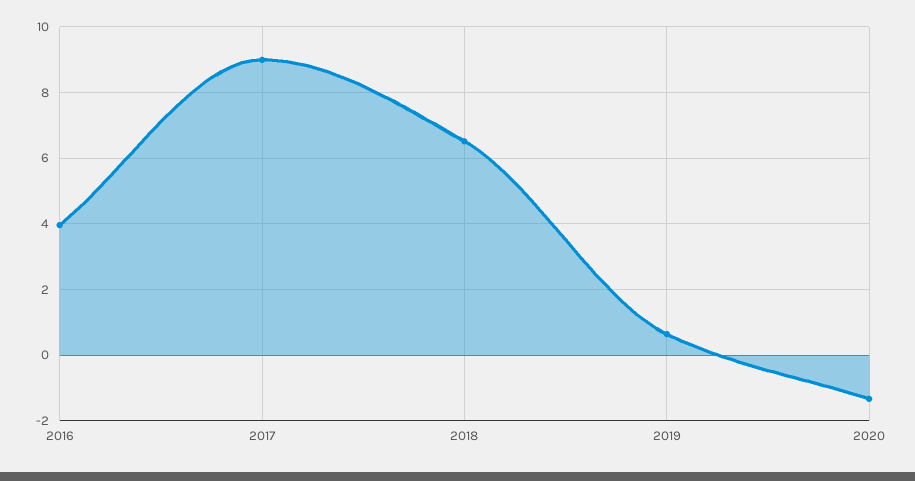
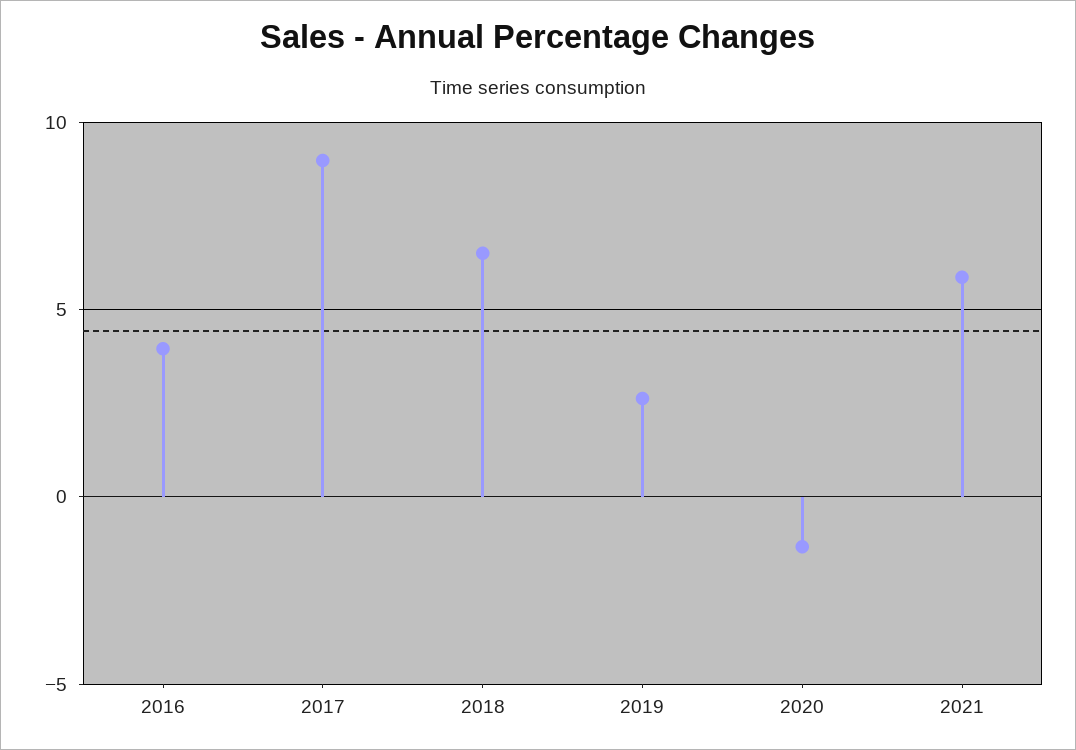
2019: 0.6 -> 2.5
2021: none -> 6

